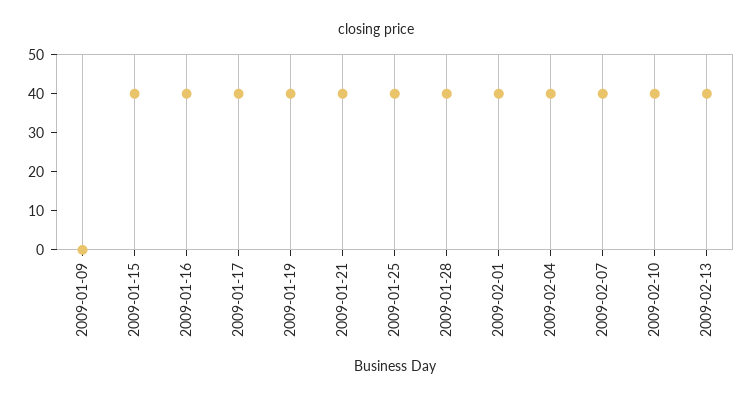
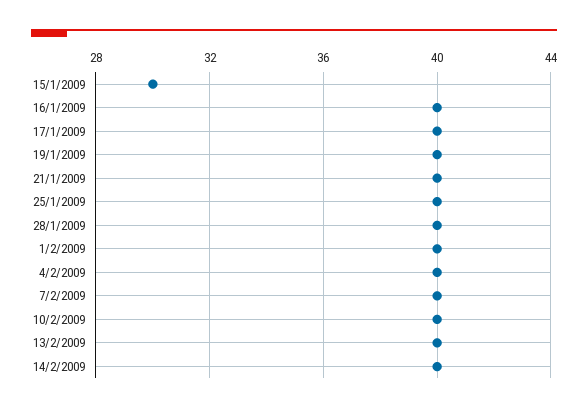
2009-01-09: 0 -> none
2009-01-15: 40 -> 30
14/2/2009: none -> 40

